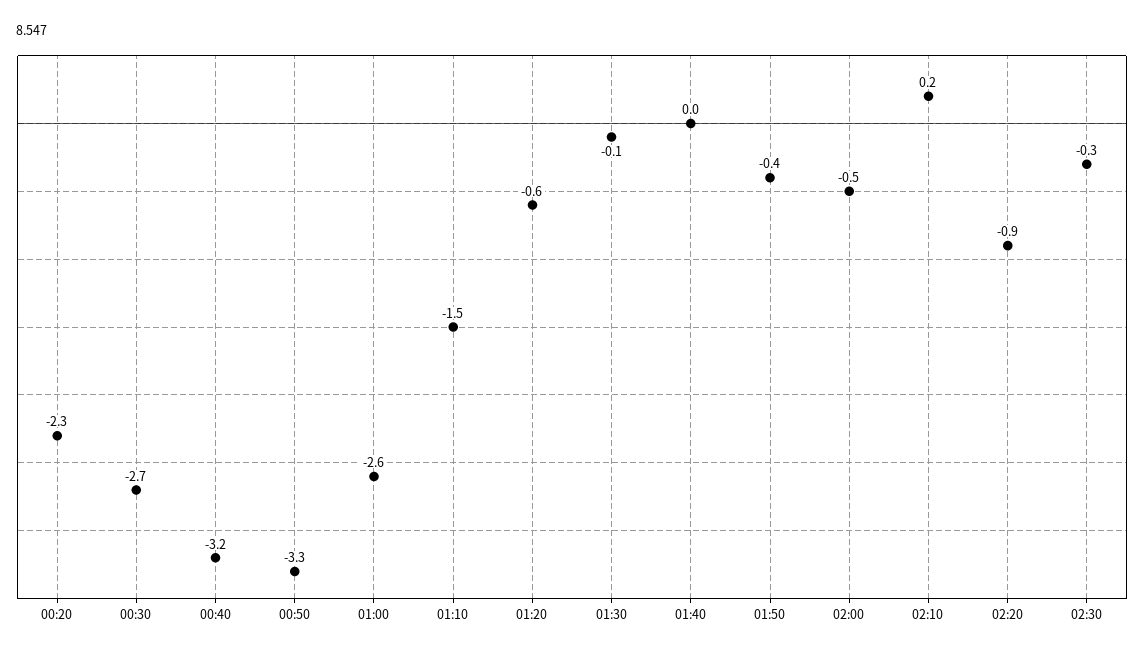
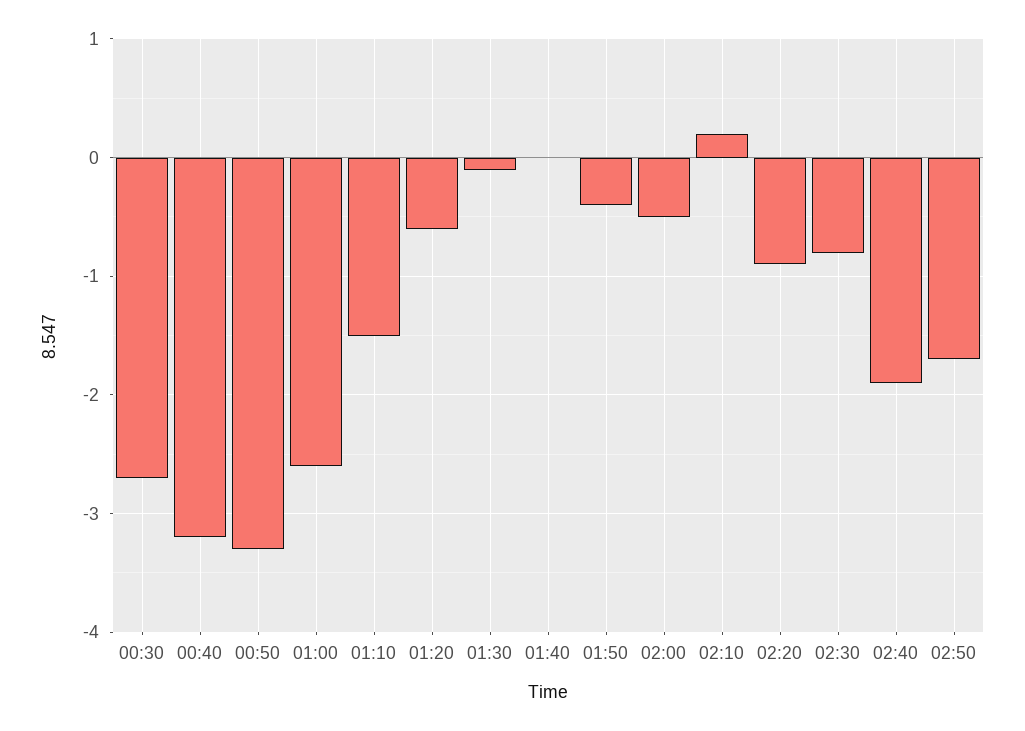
00:20: -2.3 -> none
02:30: -0.3 -> -0.8
02:40: none -> -1.9
02:50: none -> -1.7

